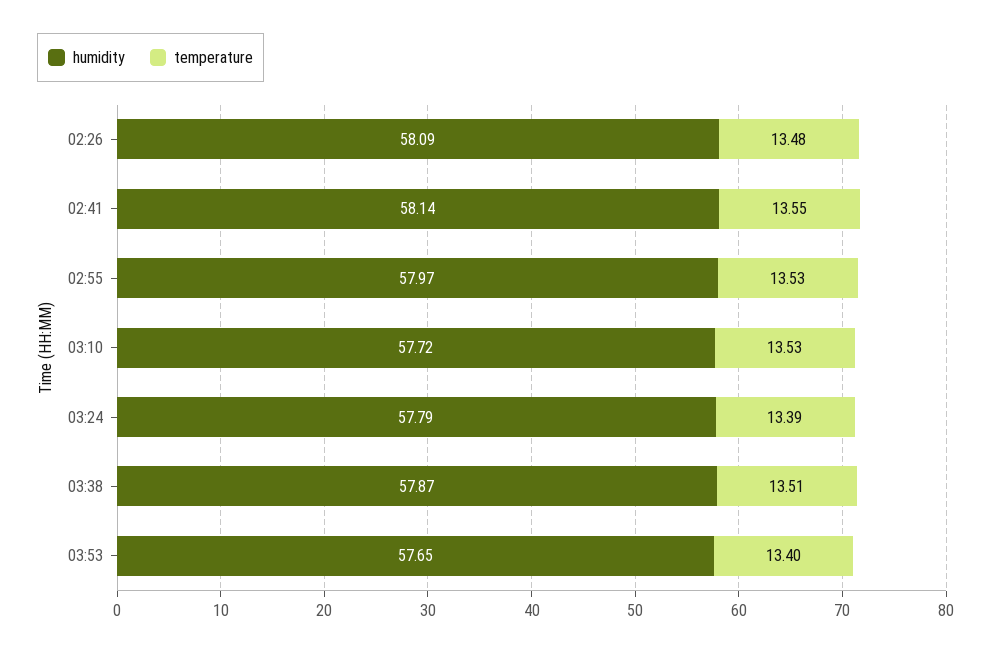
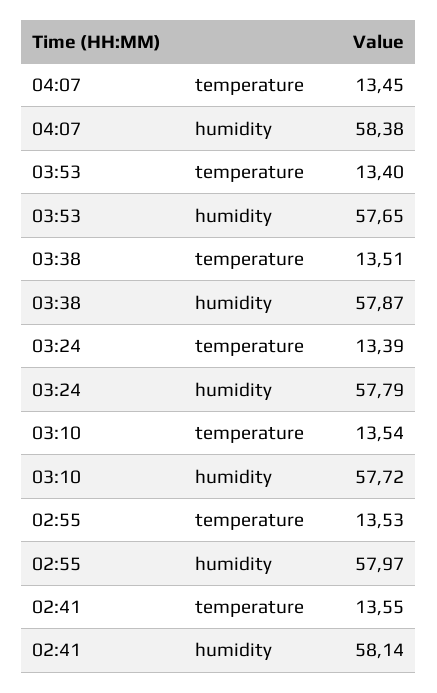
humidity, 02:26: 58.09 -> none
temperature, 02:26: 13.48 -> none
temperature, 03:10: 13.53 -> 13.54
temperature, 04:07: none -> 13.45
humidity, 04:07: none -> 58.38

